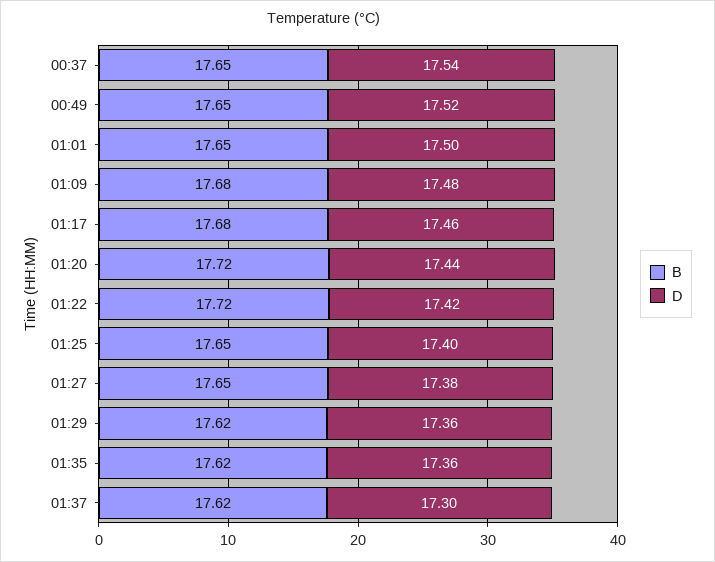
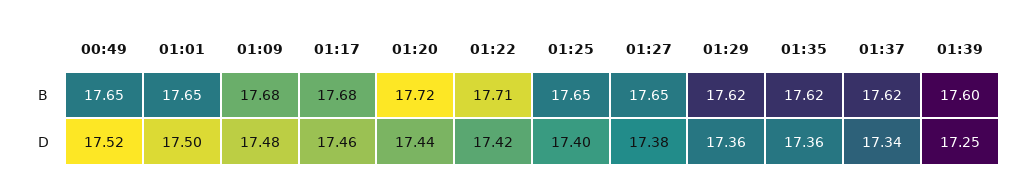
B, 00:37: 17.65 -> none
D, 00:37: 17.54 -> none
B, 01:22: 17.72 -> 17.71
D, 01:37: 17.3 -> 17.34
B, 01:39: none -> 17.6
D, 01:39: none -> 17.25

